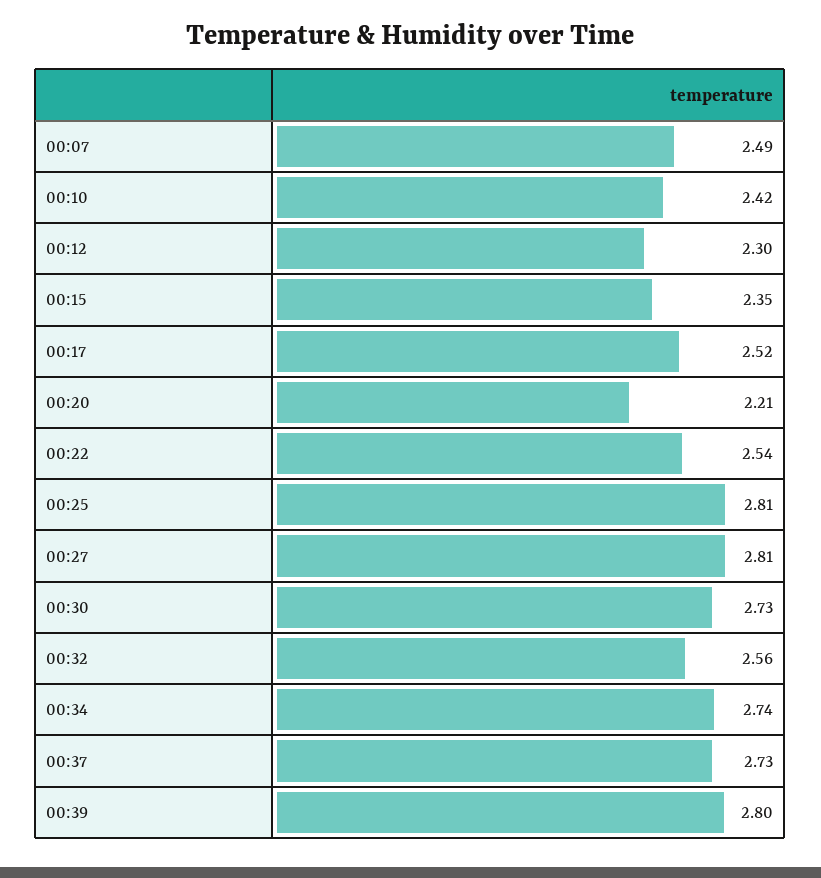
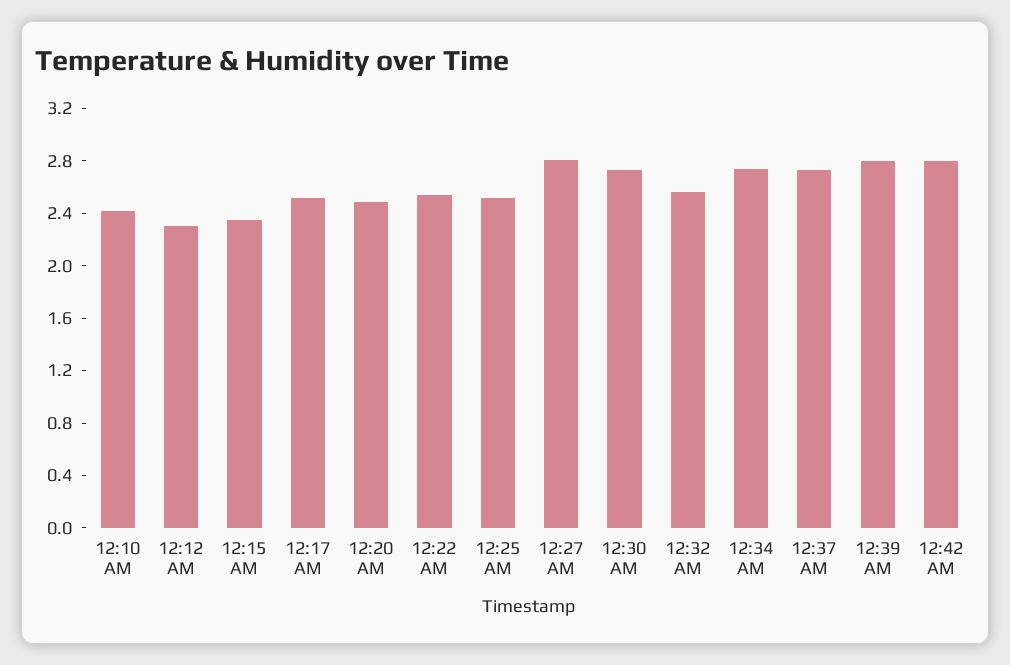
00:07: 2.49 -> none
00:20: 2.21 -> 2.5
00:25: 2.81 -> 2.5
12:42 AM: none -> 2.8

